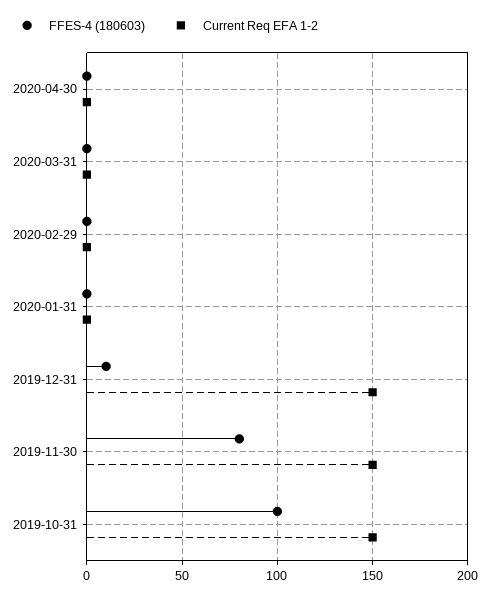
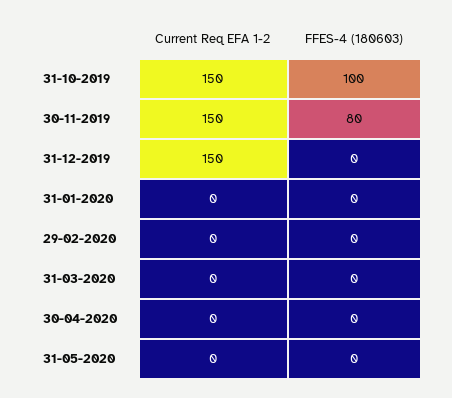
FFES-4 (180603), 2019-12-31: 10 -> 0
Current Req EFA 1-2, 31-05-2020: none -> 0
FFES-4 (180603), 31-05-2020: none -> 0

